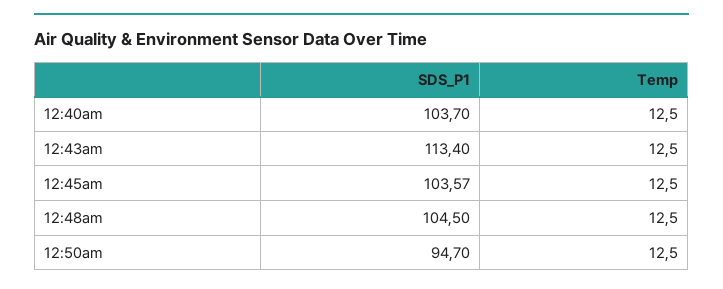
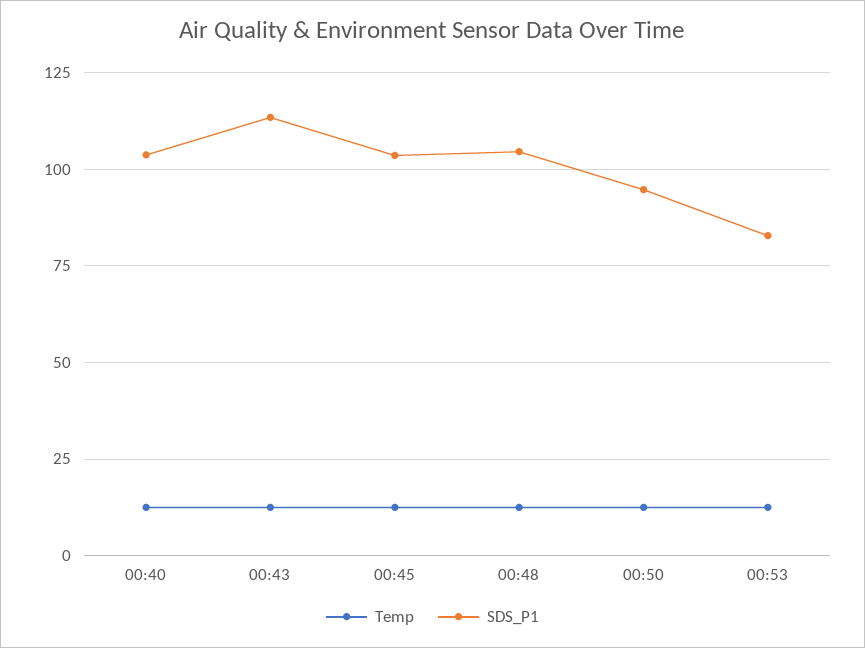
Temp, 00:53: none -> 12.5
SDS_P1, 00:53: none -> 82.5

